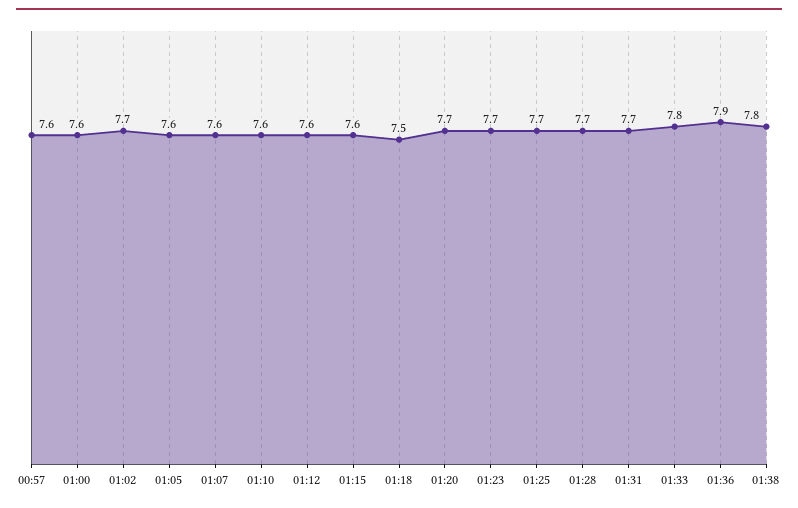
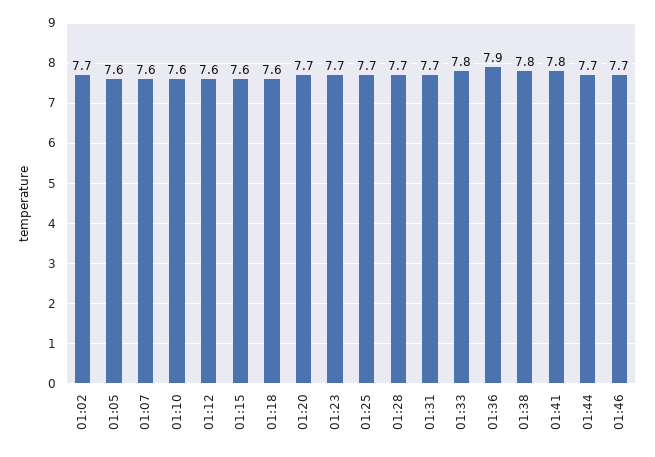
00:57: 7.6 -> none
01:00: 7.6 -> none
01:18: 7.5 -> 7.6
01:41: none -> 7.8
01:44: none -> 7.7
01:46: none -> 7.7

